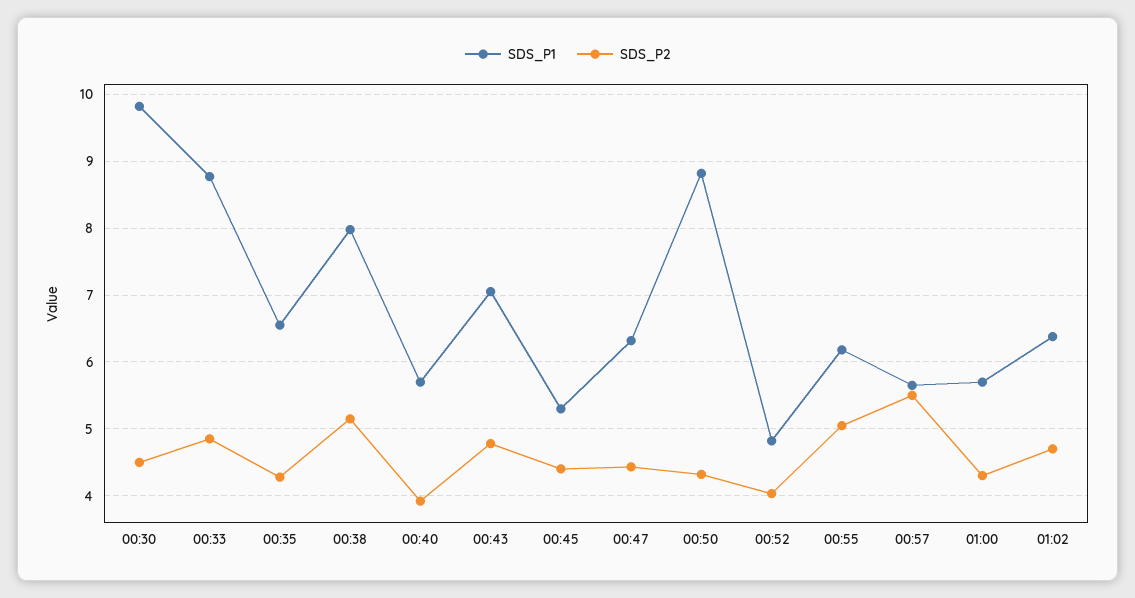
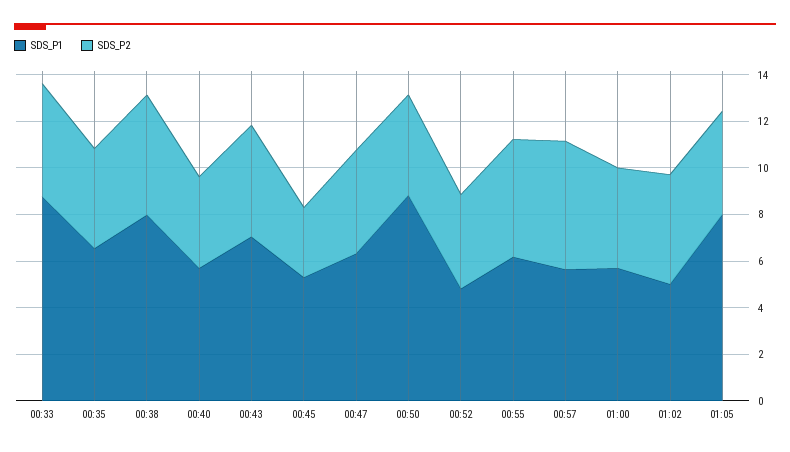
SDS_P1, 00:30: 9.8 -> none
SDS_P2, 00:30: 4.5 -> none
SDS_P2, 00:45: 4.4 -> 3
SDS_P1, 01:02: 6.4 -> 5
SDS_P1, 01:05: none -> 8
SDS_P2, 01:05: none -> 4.5

